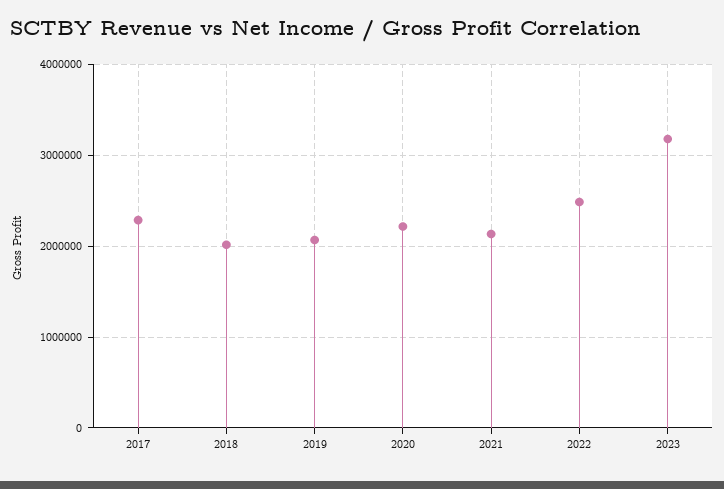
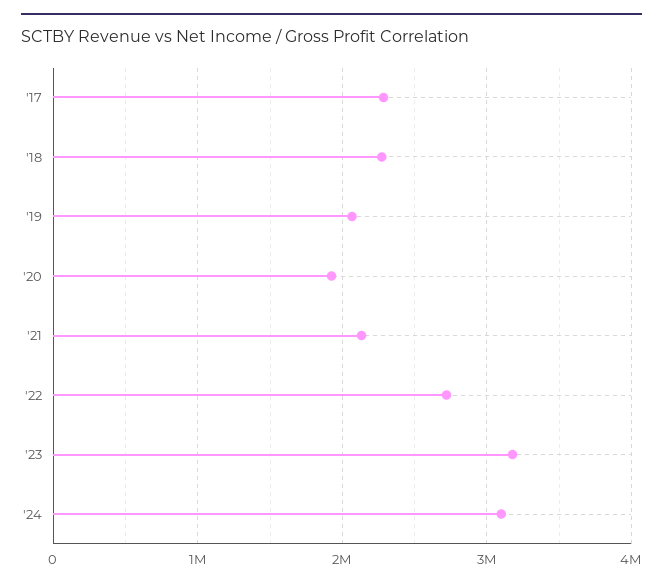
2018: 2000000 -> 2300000
2020: 2200000 -> 1900000
2022: 2500000 -> 2700000
'24: none -> 3100000

